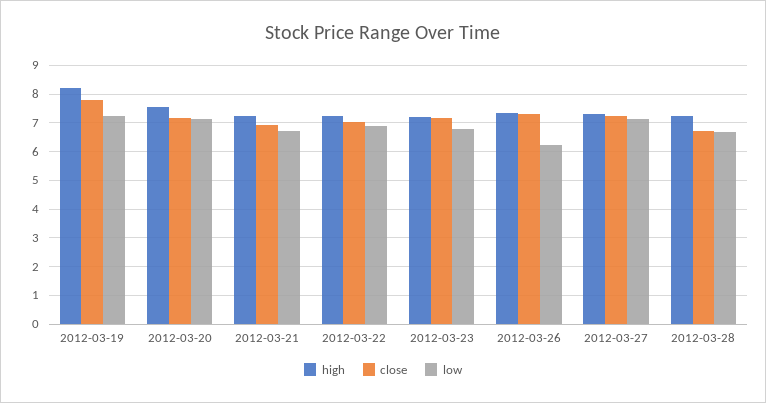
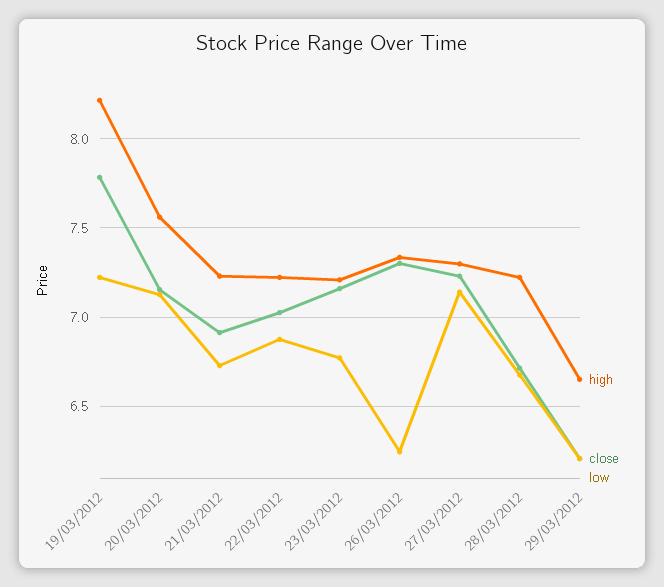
high, 29/03/2012: none -> 6.65
close, 29/03/2012: none -> 6.2
low, 29/03/2012: none -> 6.2

